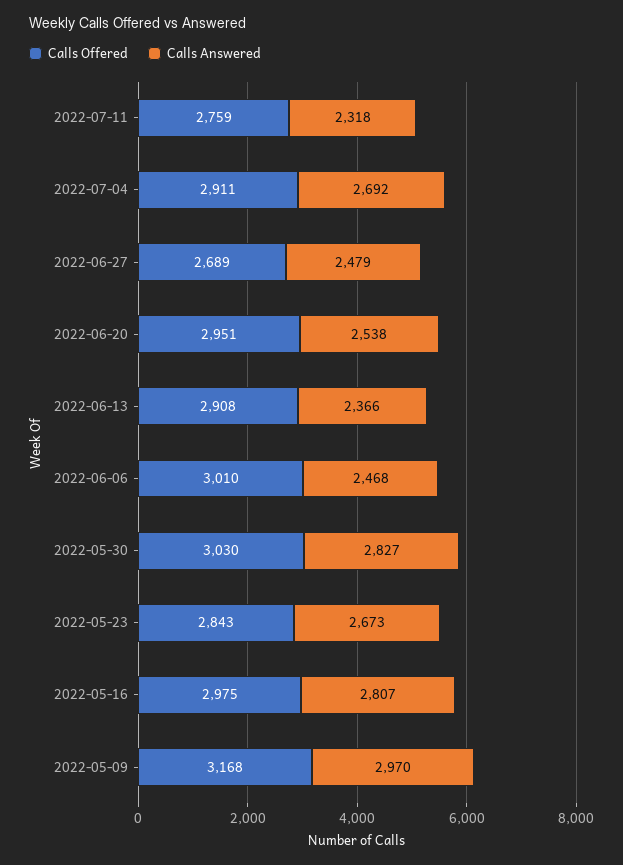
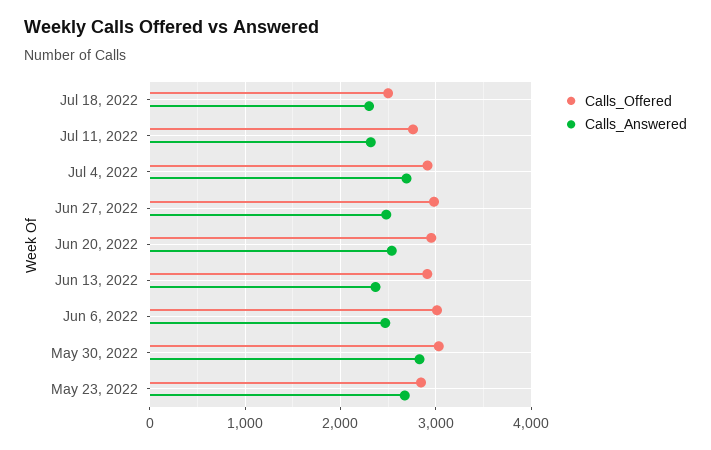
Calls Offered, 2022-06-27: 2689 -> 3000
Calls Offered, 2022-05-16: 2975 -> none
Calls Answered, 2022-05-16: 2807 -> none
Calls Offered, 2022-05-09: 3168 -> none
Calls Answered, 2022-05-09: 2970 -> none
Calls Offered, Jul 18, 2022: none -> 2500
Calls Answered, Jul 18, 2022: none -> 2300

